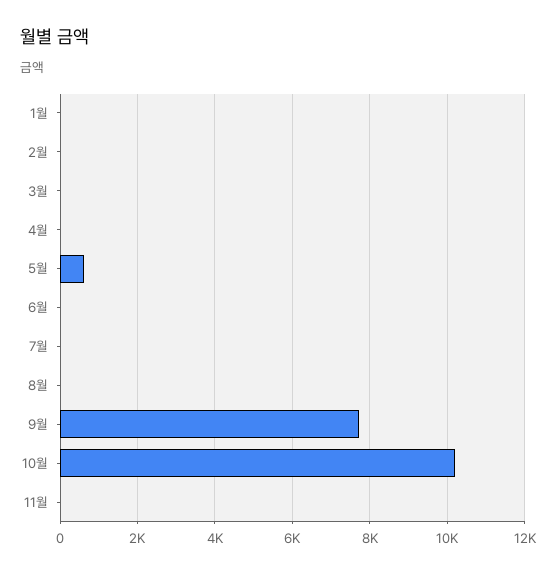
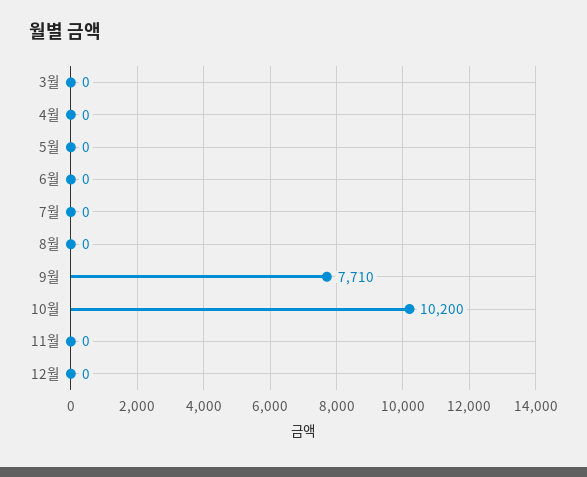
1월: 0 -> none
2월: 0 -> none
5월: 600 -> 0
12월: none -> 0

